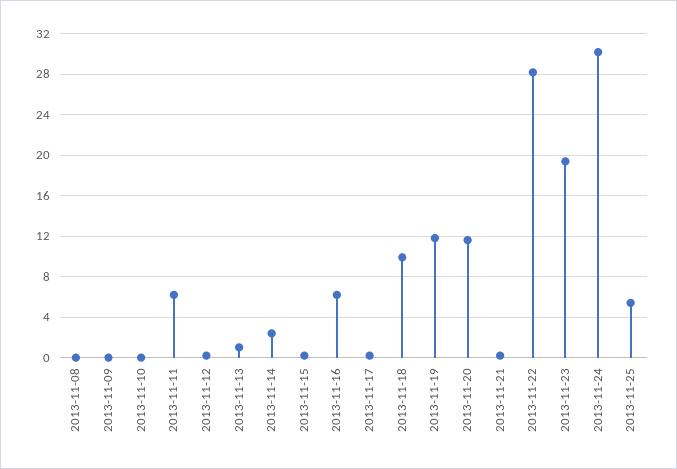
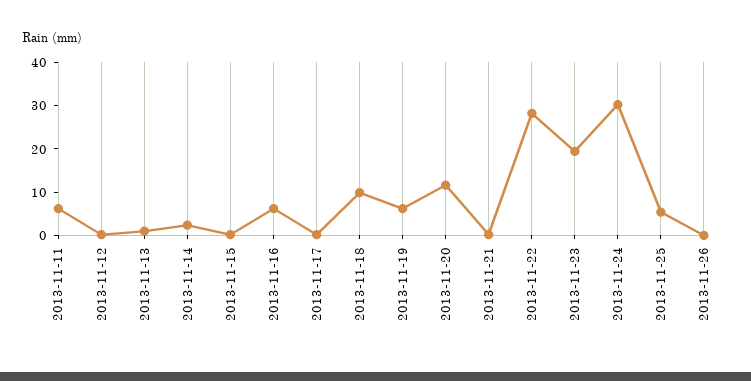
2013-11-08: 0 -> none
2013-11-09: 0 -> none
2013-11-10: 0 -> none
2013-11-19: 12 -> 6
2013-11-26: none -> 0

